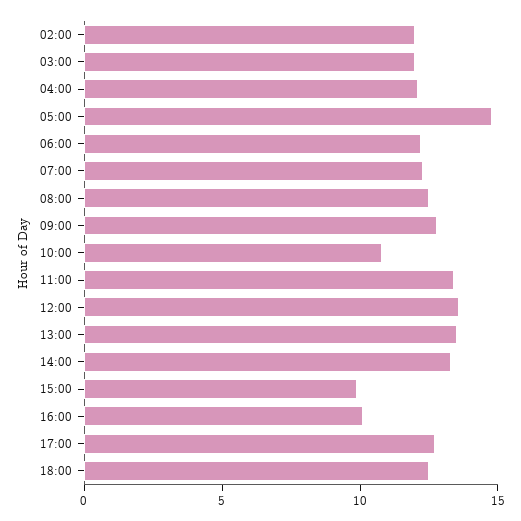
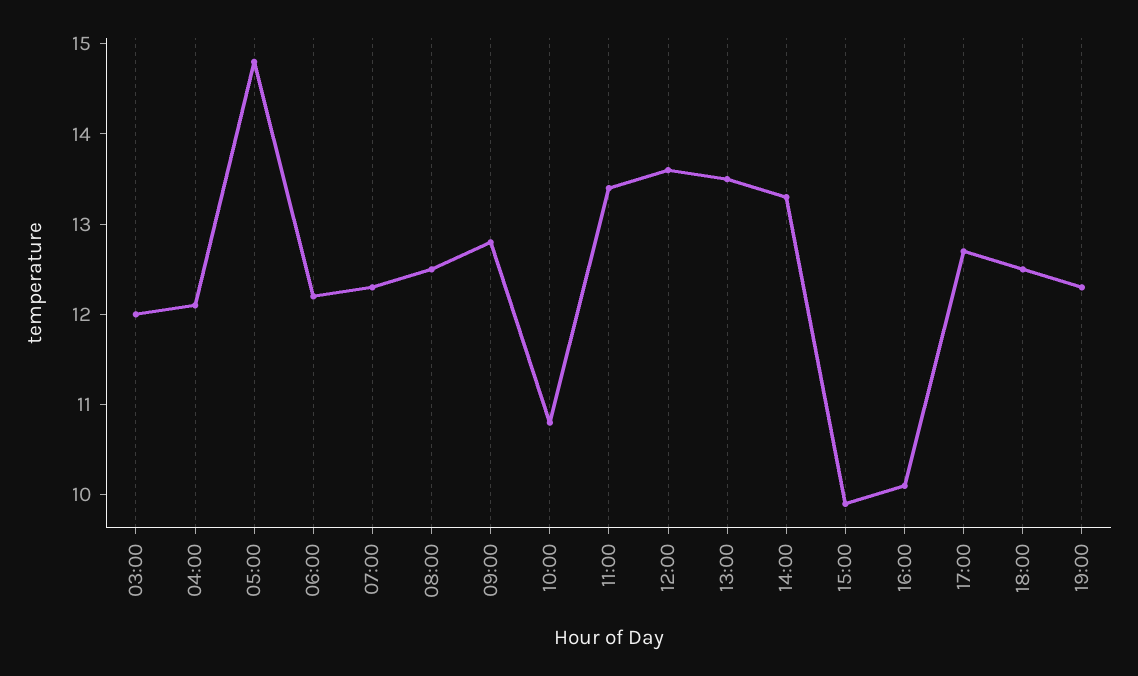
02:00: 12 -> none
19:00: none -> 12.3

